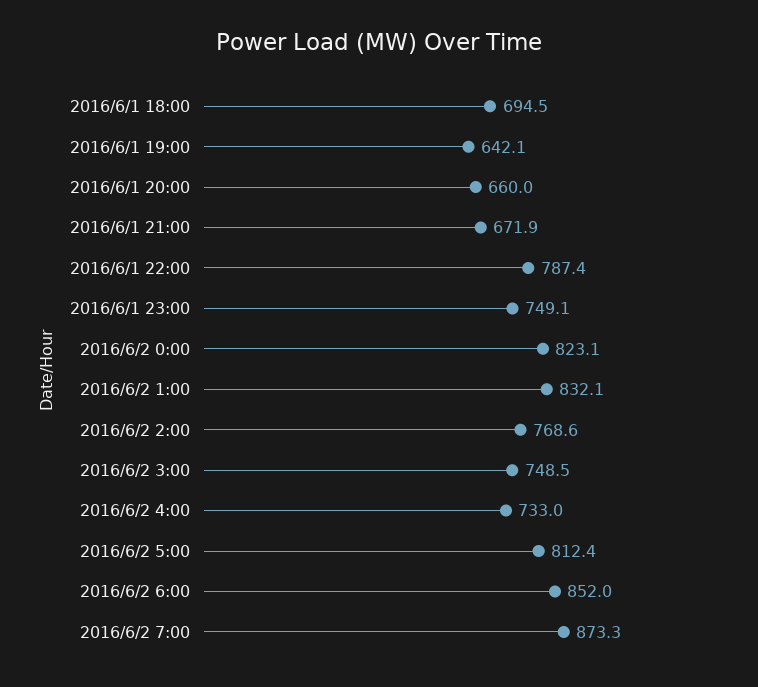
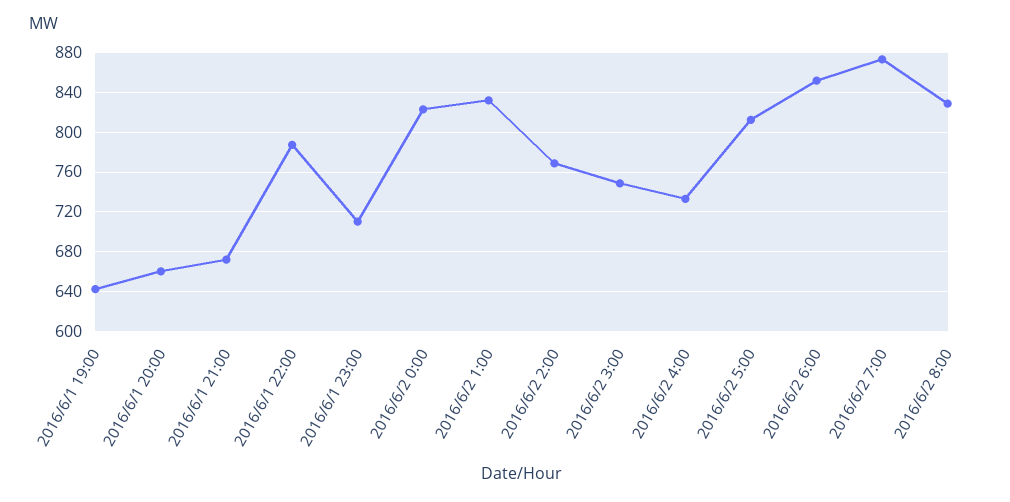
2016/6/1 18:00: 694.5 -> none
2016/6/1 23:00: 749.1 -> 710
2016/6/2 8:00: none -> 830

